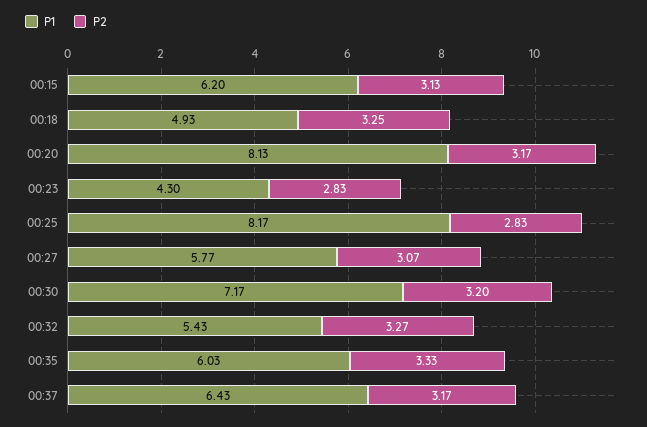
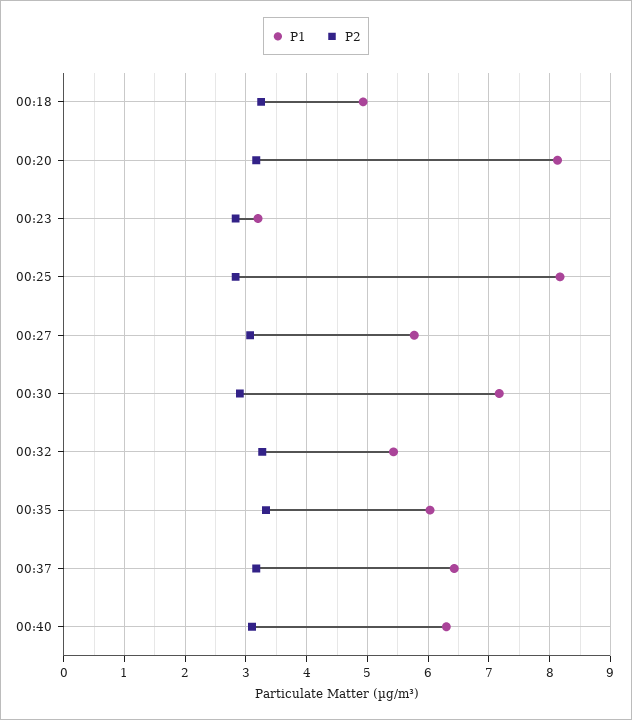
P1, 00:15: 6.2 -> none
P2, 00:15: 3.13 -> none
P1, 00:23: 4.3 -> 3.2
P2, 00:30: 3.2 -> 2.9
P1, 00:40: none -> 6.3
P2, 00:40: none -> 3.1

